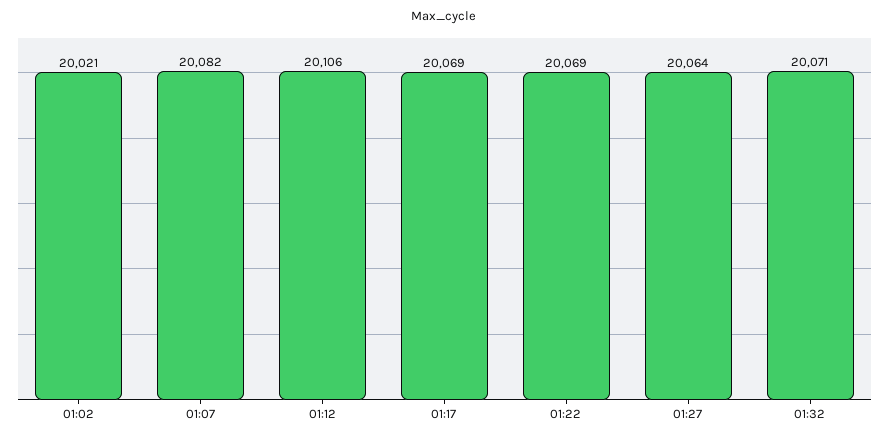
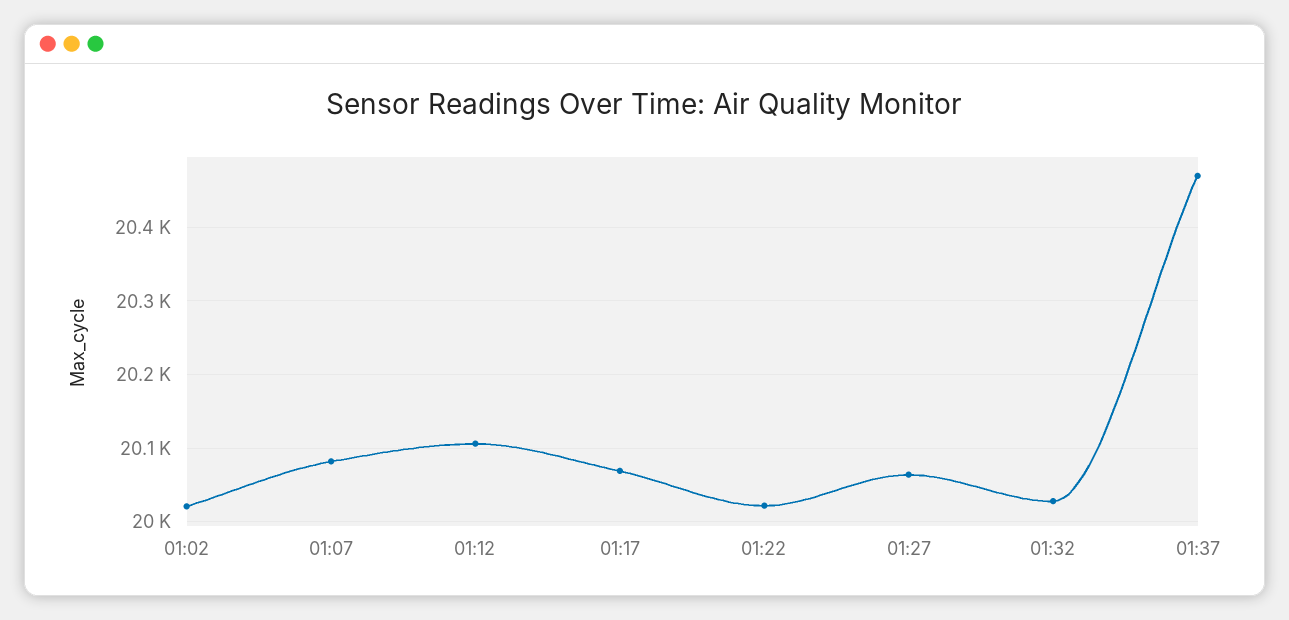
01:22: 20069 -> 20020
01:32: 20071 -> 20030
01:37: none -> 20470

